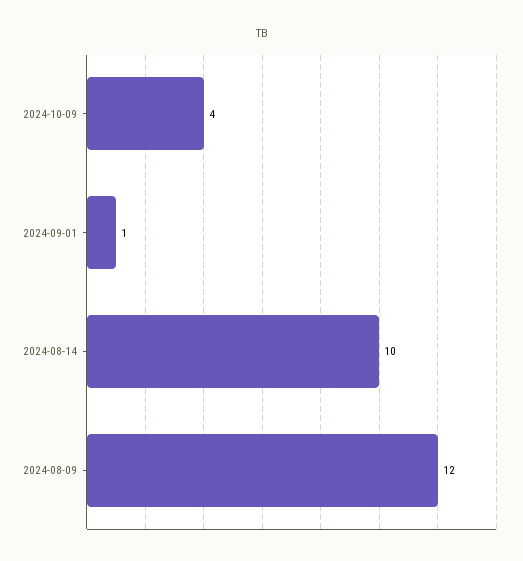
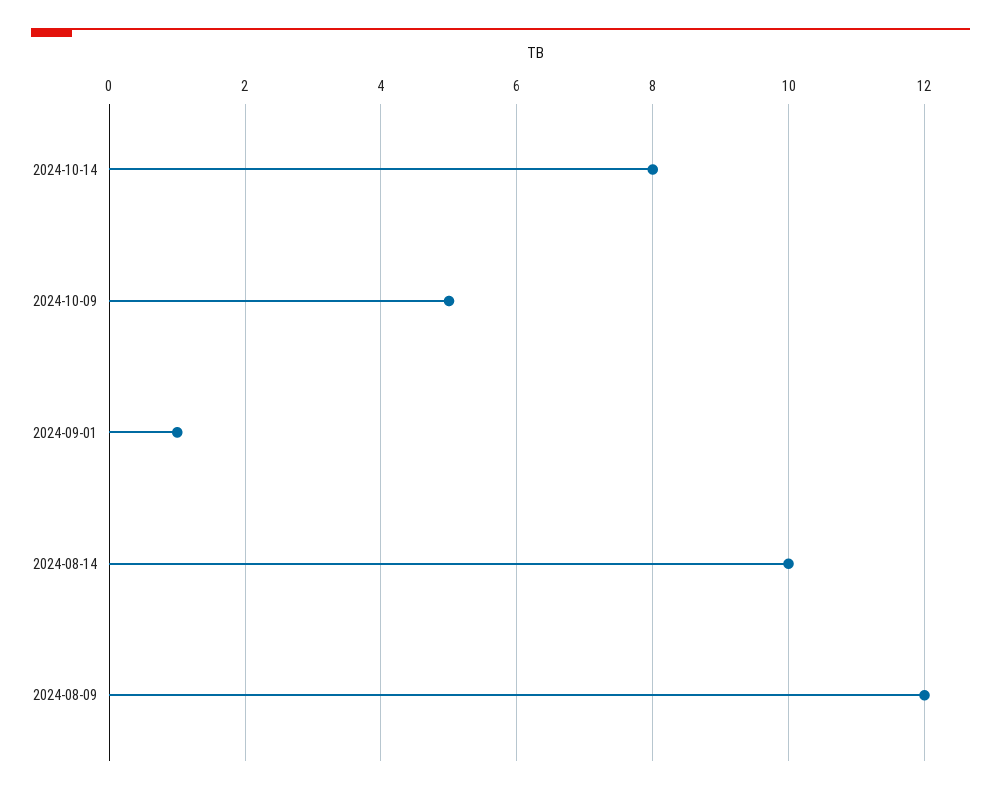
2024-10-09: 4 -> 5
2024-10-14: none -> 8

